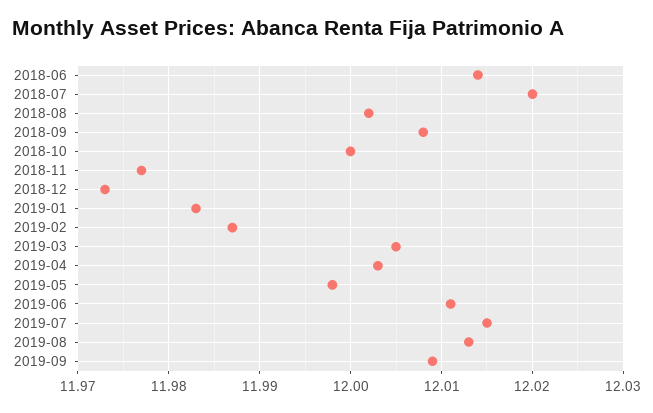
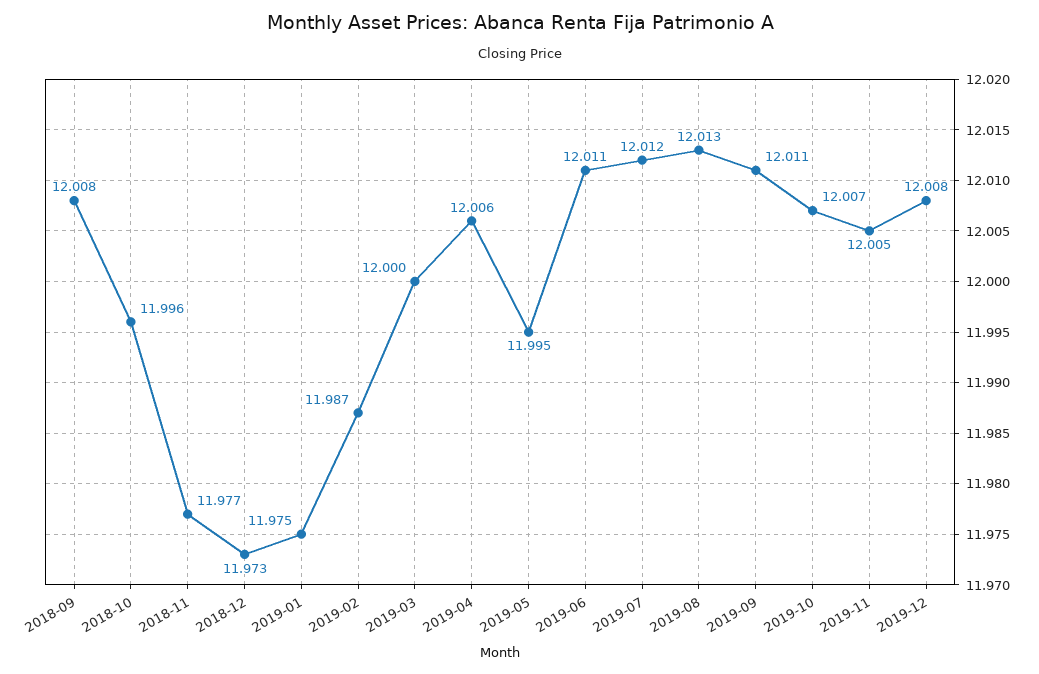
2018-06: 12.014 -> none
2018-07: 12.02 -> none
2018-08: 12.002 -> none
2018-10: 12 -> 11.996
2019-01: 11.983 -> 11.975
2019-03: 12.005 -> 12
2019-04: 12.003 -> 12.006
2019-05: 11.998 -> 11.995
2019-07: 12.015 -> 12.012
2019-09: 12.009 -> 12.011
2019-10: none -> 12.007
2019-11: none -> 12.005
2019-12: none -> 12.008

